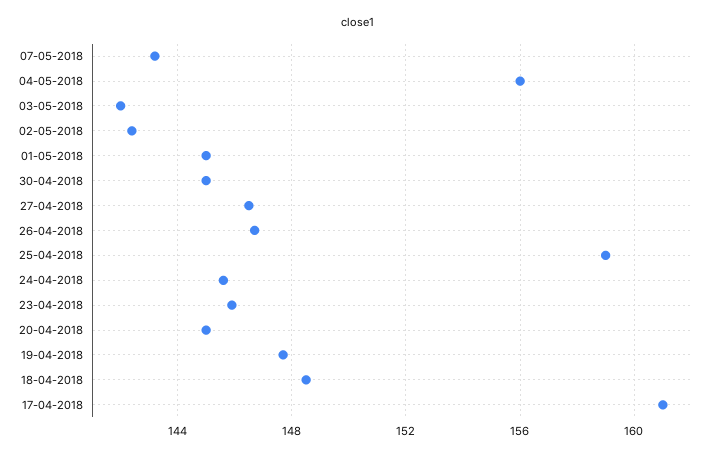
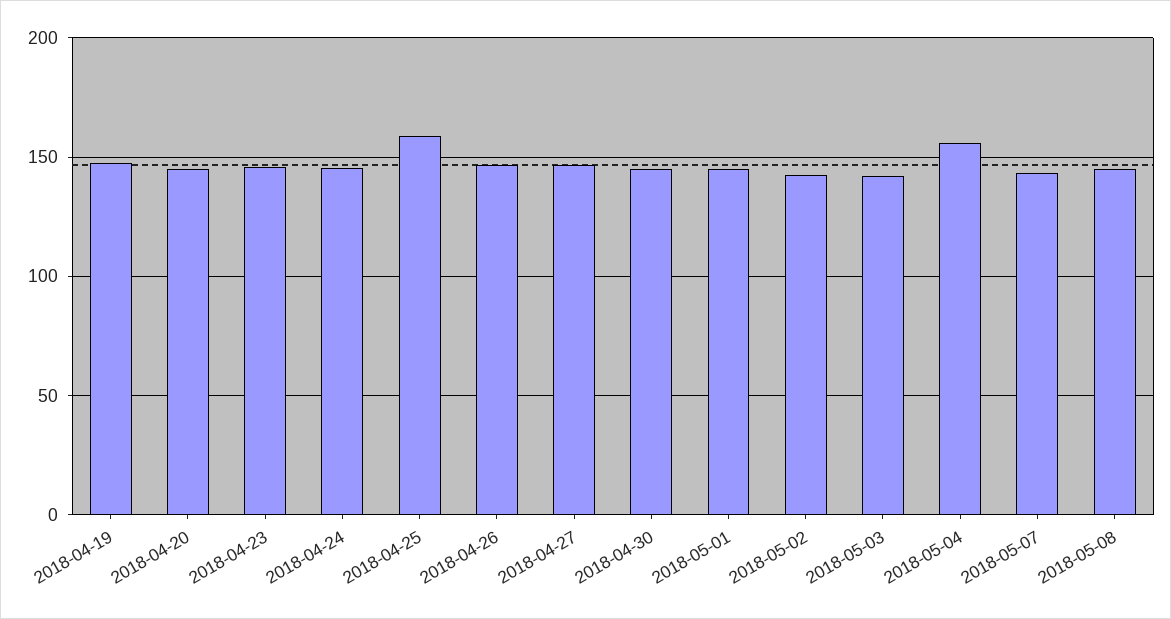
18-04-2018: 148.5 -> none
17-04-2018: 161 -> none
2018-05-08: none -> 145

